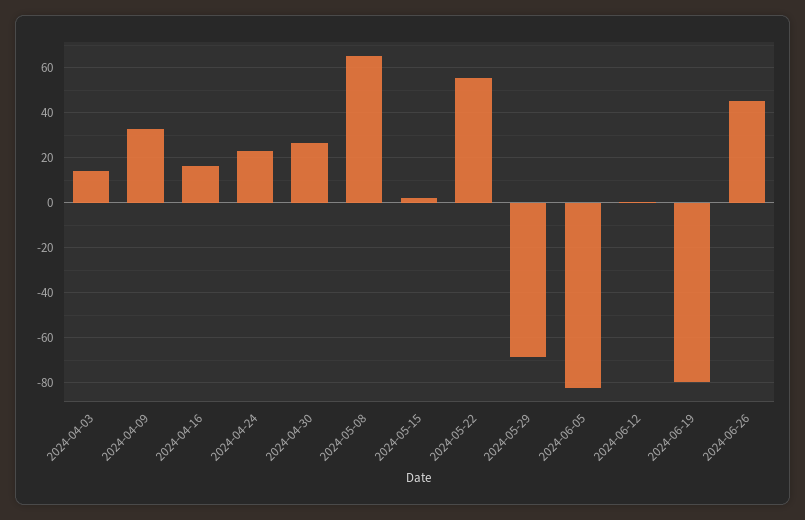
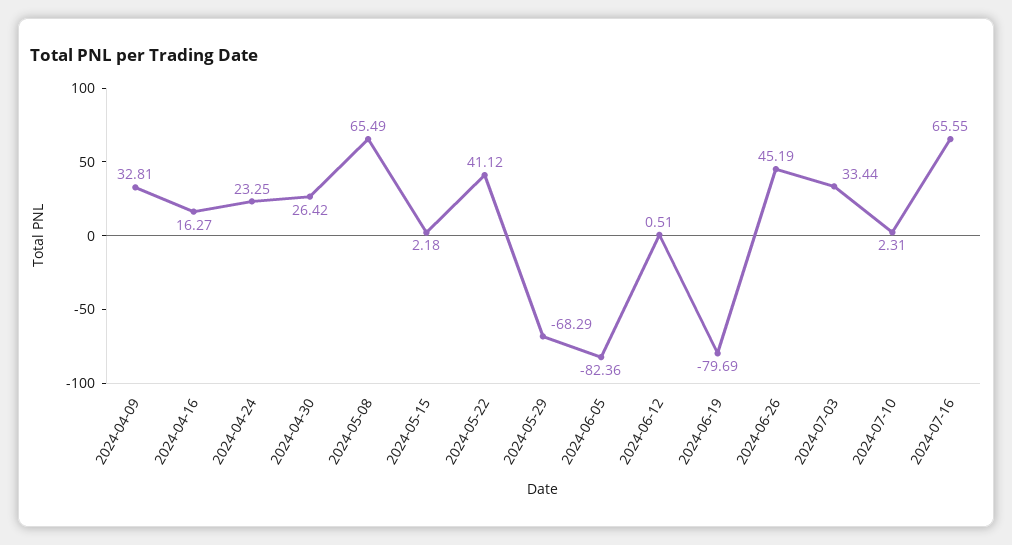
2024-04-03: 15 -> none
2024-05-22: 55 -> 41.12
2024-07-03: none -> 33.44
2024-07-10: none -> 2.31
2024-07-16: none -> 65.55

